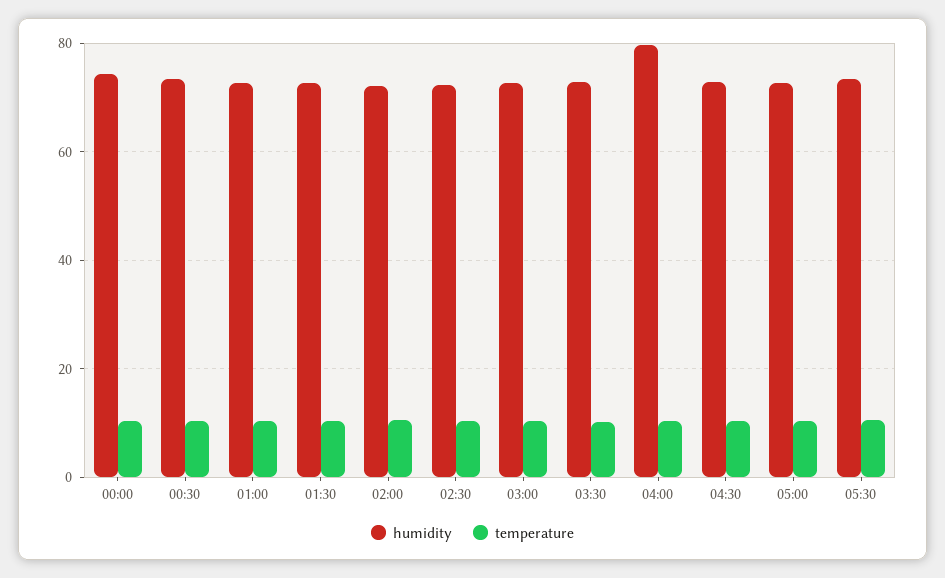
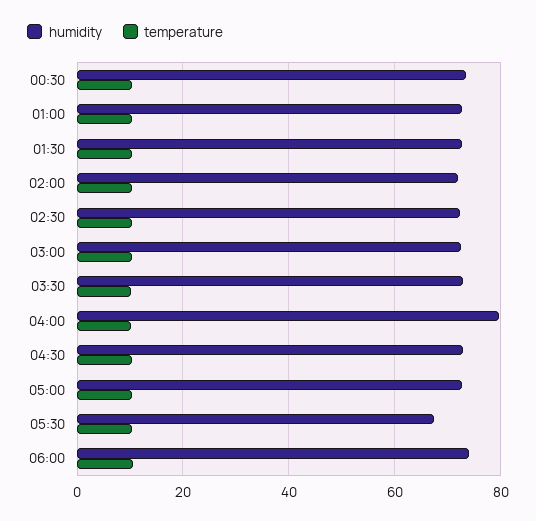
humidity, 00:00: 74 -> none
temperature, 00:00: 10 -> none
humidity, 05:30: 74 -> 68
humidity, 06:00: none -> 74
temperature, 06:00: none -> 10

